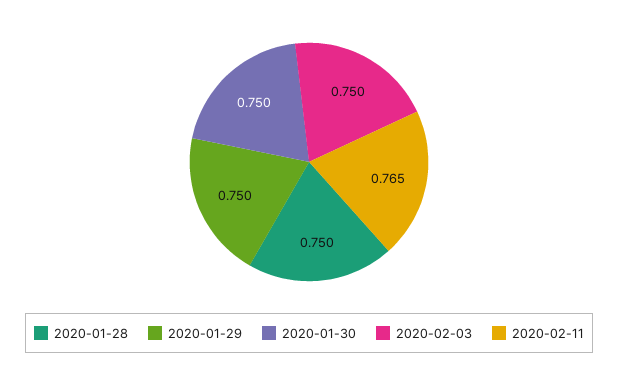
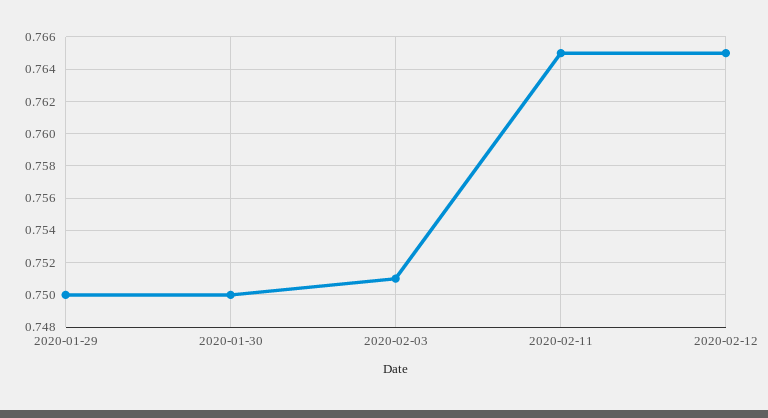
2020-01-28: 0.75 -> none
2020-02-03: 0.75 -> 0.751
2020-02-12: none -> 0.765

